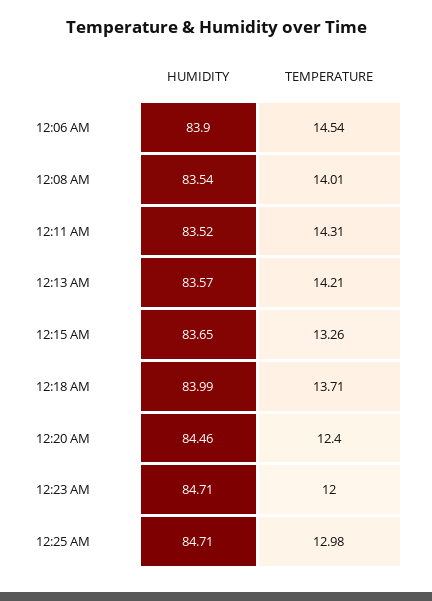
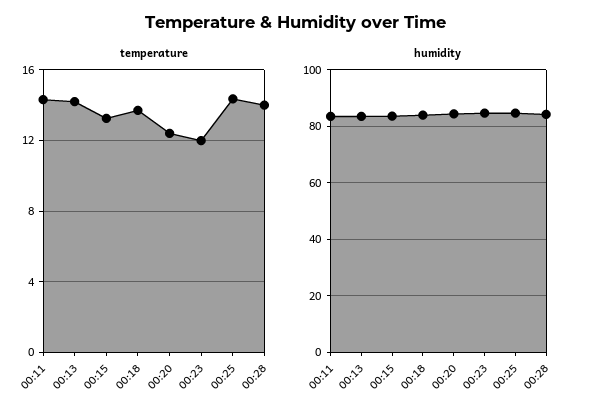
HUMIDITY, 12:06 AM: 83.9 -> none
TEMPERATURE, 12:06 AM: 14.54 -> none
HUMIDITY, 12:08 AM: 83.54 -> none
TEMPERATURE, 12:08 AM: 14.01 -> none
TEMPERATURE, 12:25 AM: 12.98 -> 14.5
TEMPERATURE, 00:28: none -> 14
HUMIDITY, 00:28: none -> 85

